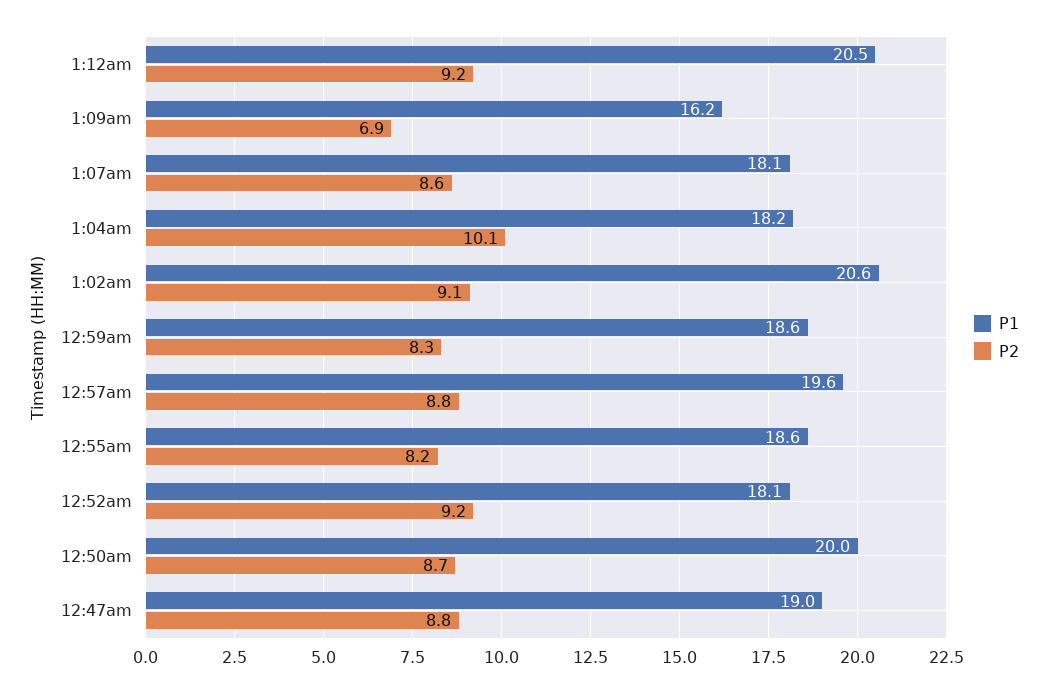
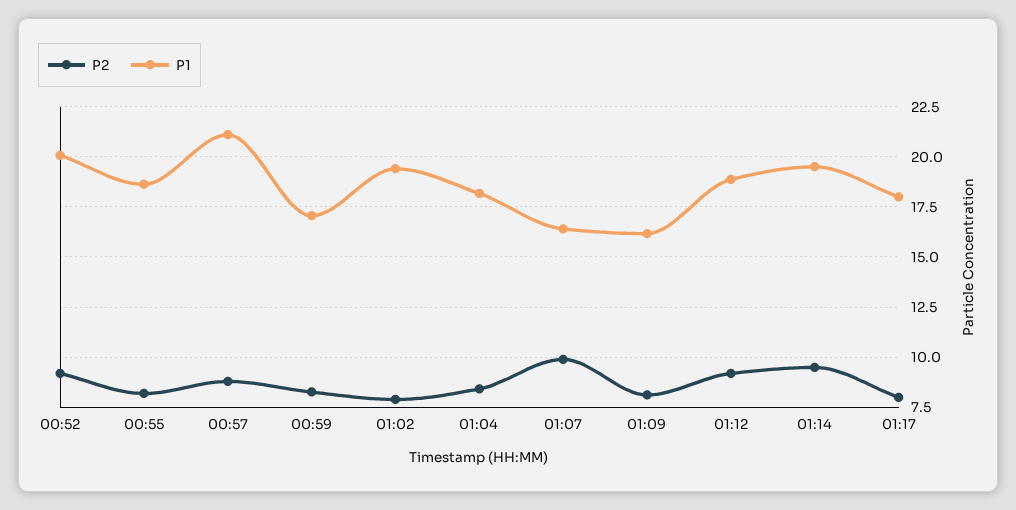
P1, 1:12am: 20.5 -> 19
P2, 1:09am: 6.9 -> 8
P1, 1:07am: 18.1 -> 16.5
P2, 1:07am: 8.6 -> 10
P2, 1:04am: 10.1 -> 8.5
P1, 1:02am: 20.6 -> 19.5
P2, 1:02am: 9.1 -> 8
P1, 12:59am: 18.6 -> 17
P1, 12:57am: 19.6 -> 21
P1, 12:52am: 18.1 -> 20
P1, 12:50am: 20 -> none
P2, 12:50am: 8.7 -> none
P1, 12:47am: 19 -> none
P2, 12:47am: 8.8 -> none
P2, 01:14: none -> 9.5
P1, 01:14: none -> 19.5
P2, 01:17: none -> 8
P1, 01:17: none -> 18

